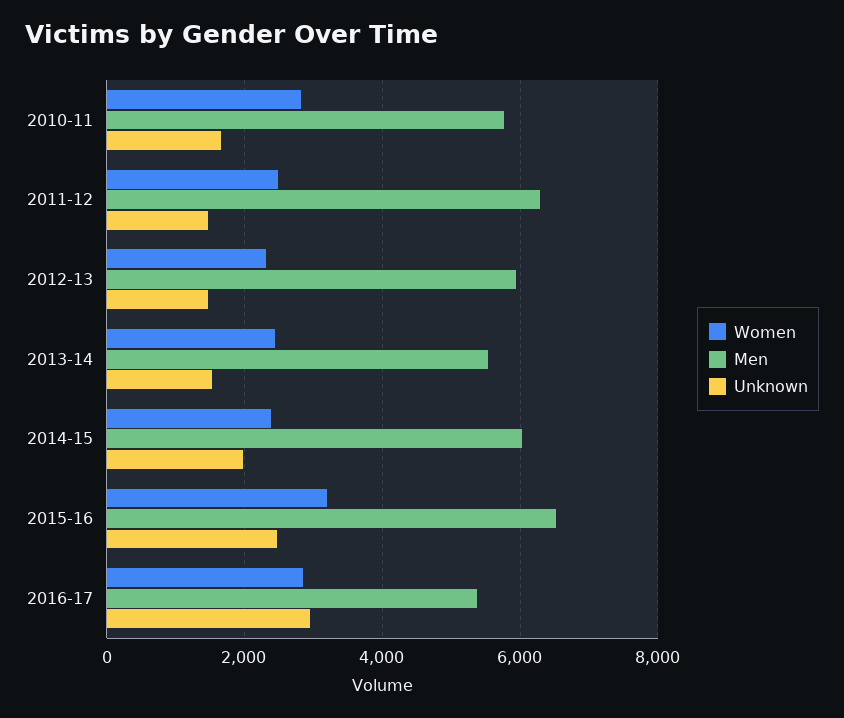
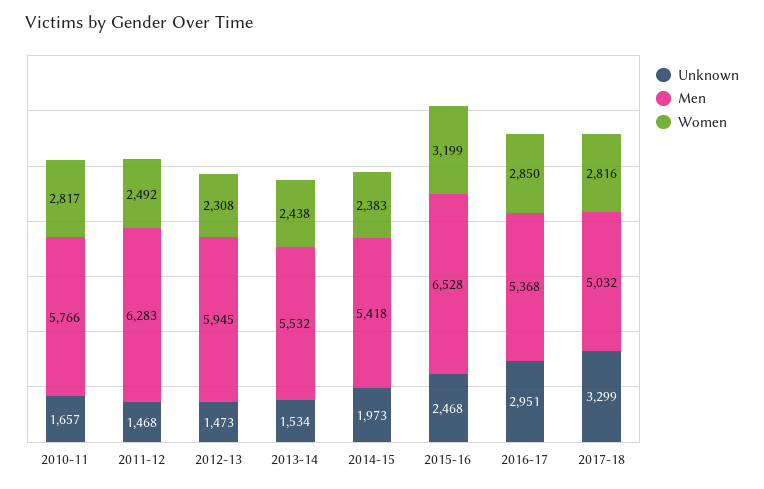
Men, 2014-15: 6000 -> 5418
Unknown, 2017-18: none -> 3299
Men, 2017-18: none -> 5032
Women, 2017-18: none -> 2816

